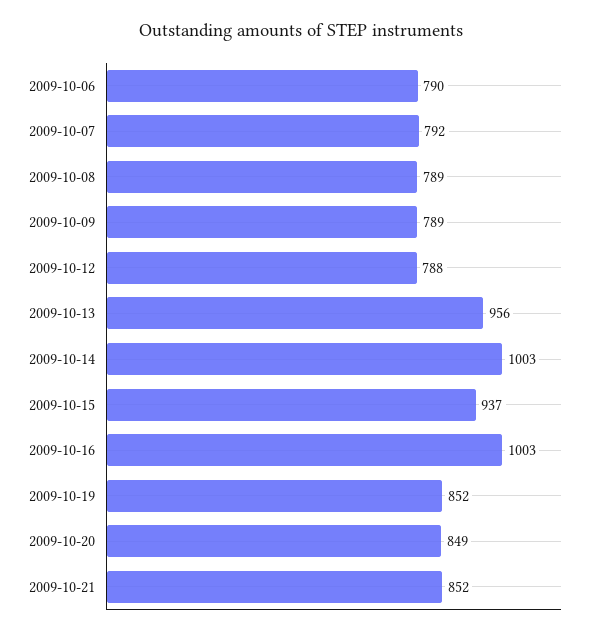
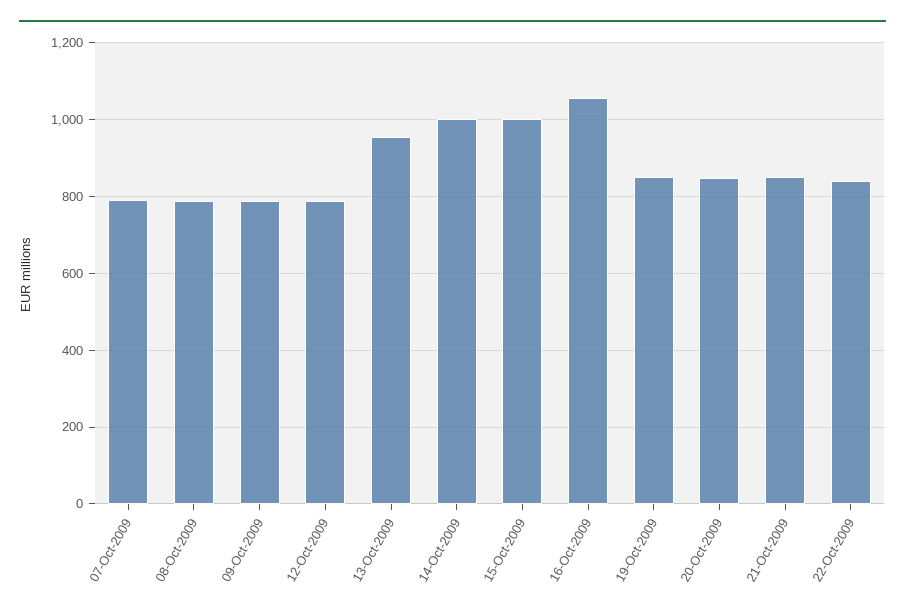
2009-10-06: 790 -> none
2009-10-15: 937 -> 1000
2009-10-16: 1003 -> 1060
22-Oct-2009: none -> 840

